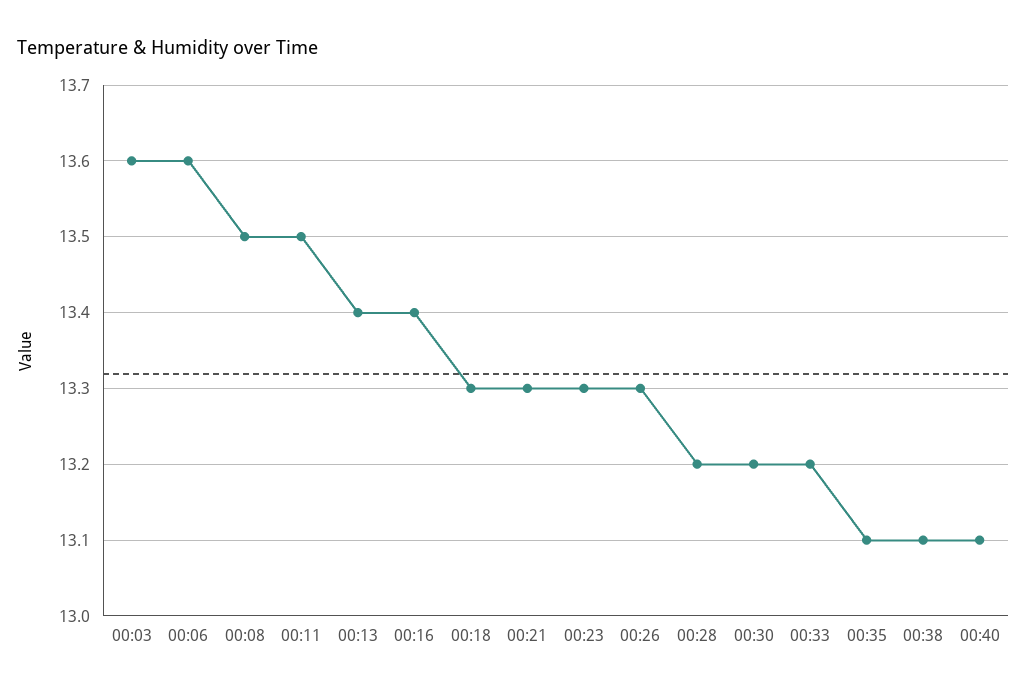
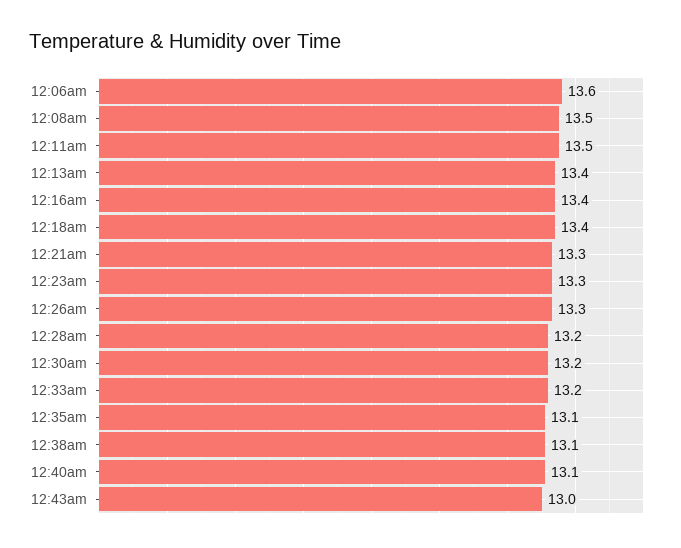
00:03: 13.6 -> none
00:18: 13.3 -> 13.4
12:43am: none -> 13

